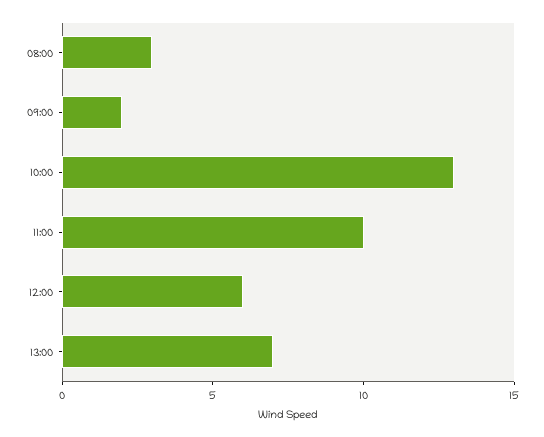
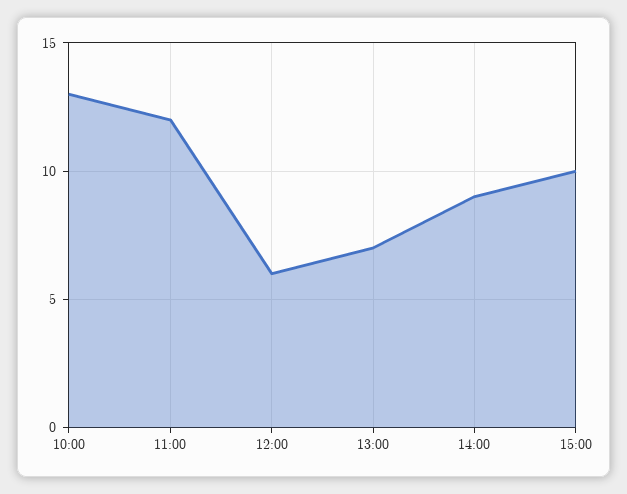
08:00: 3 -> none
09:00: 2 -> none
11:00: 10 -> 12
14:00: none -> 9
15:00: none -> 10

